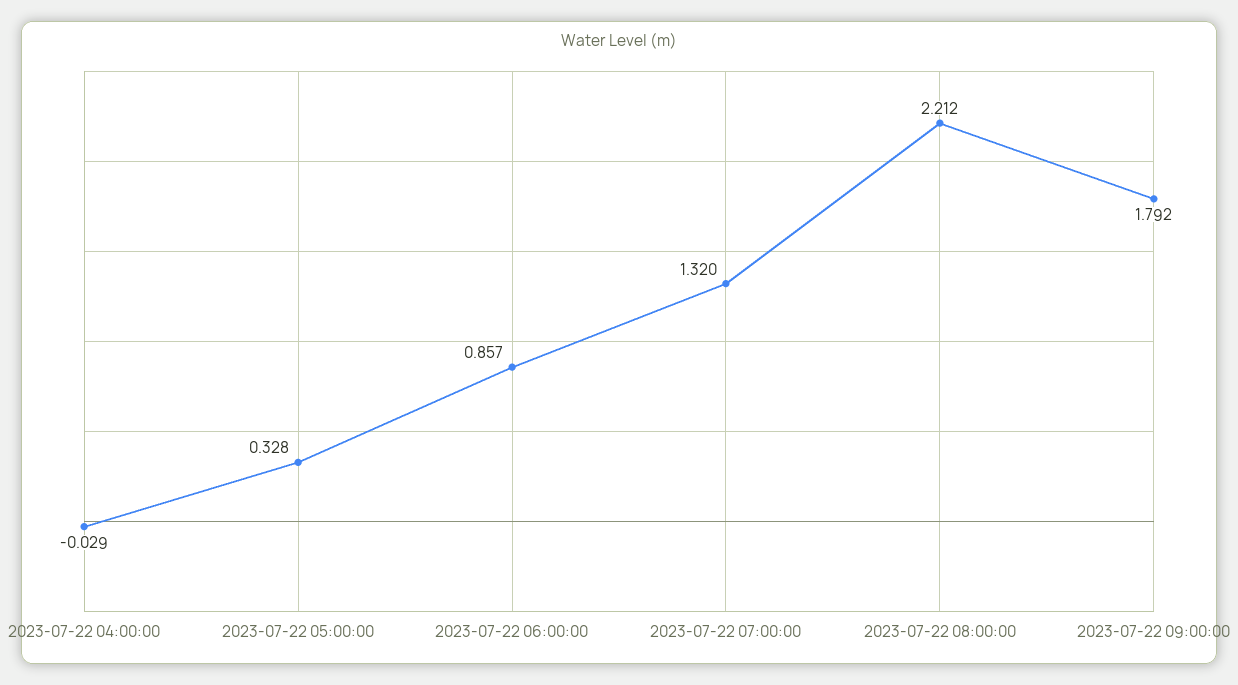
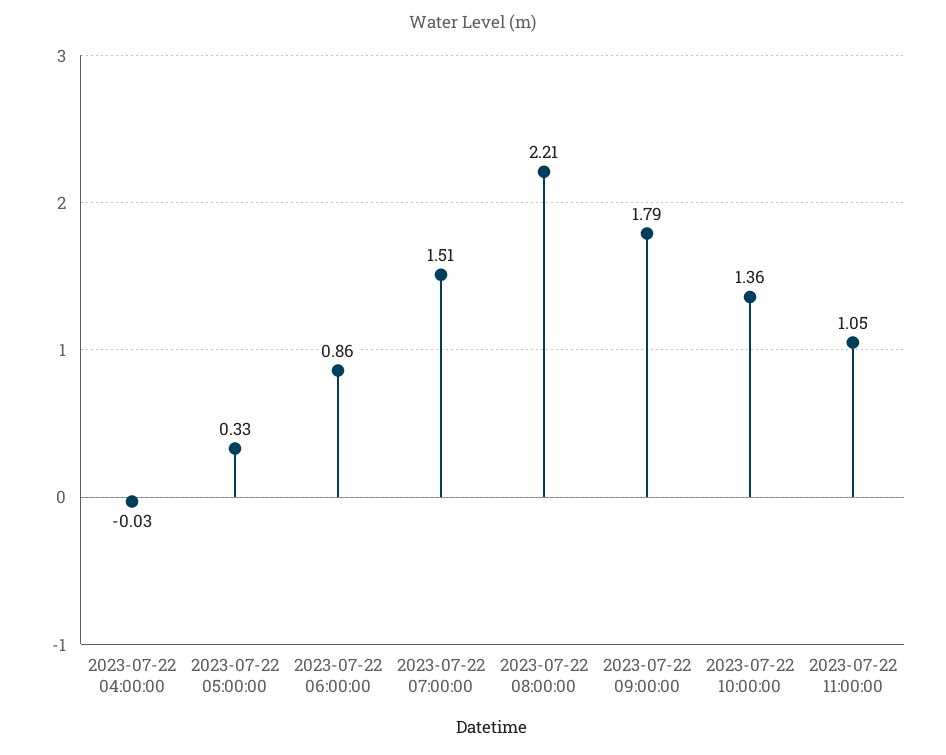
2023-07-22 07:00:00: 1.32 -> 1.51
2023-07-22 10:00:00: none -> 1.36
2023-07-22 11:00:00: none -> 1.05

